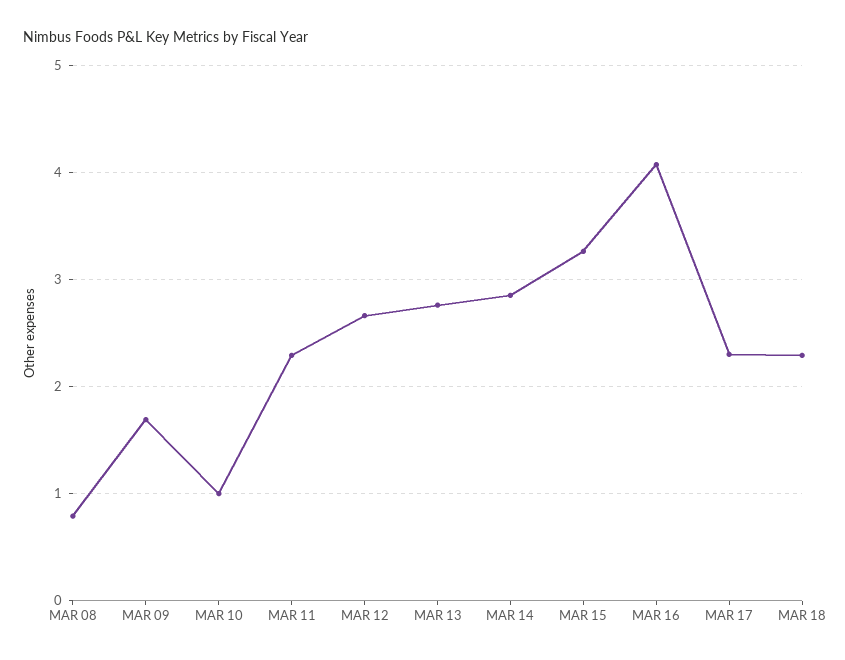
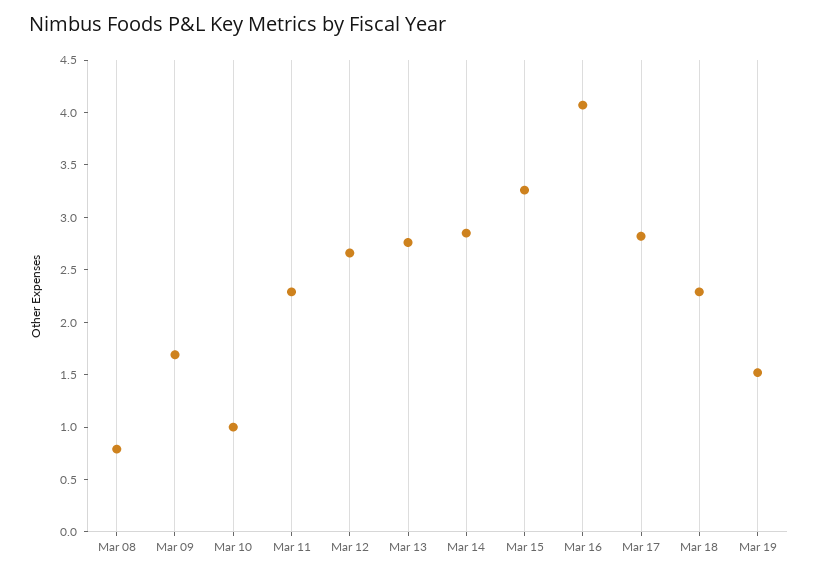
MAR 17: 2.3 -> 2.8
Mar 19: none -> 1.5

